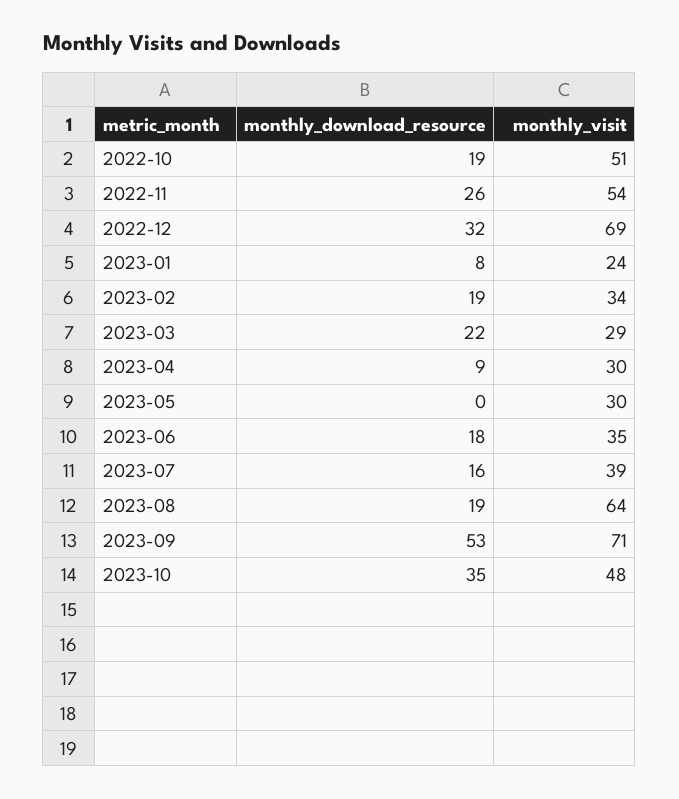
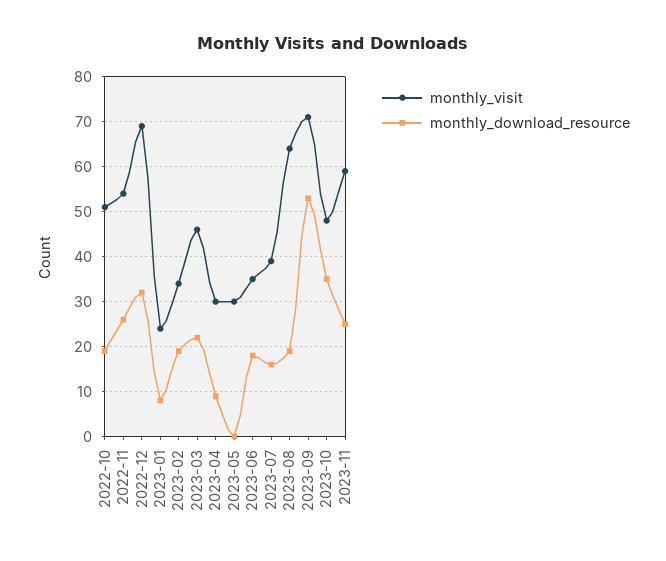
monthly_visit, 2023-03: 29 -> 45
monthly_visit, 2023-11: none -> 60
monthly_download_resource, 2023-11: none -> 25

